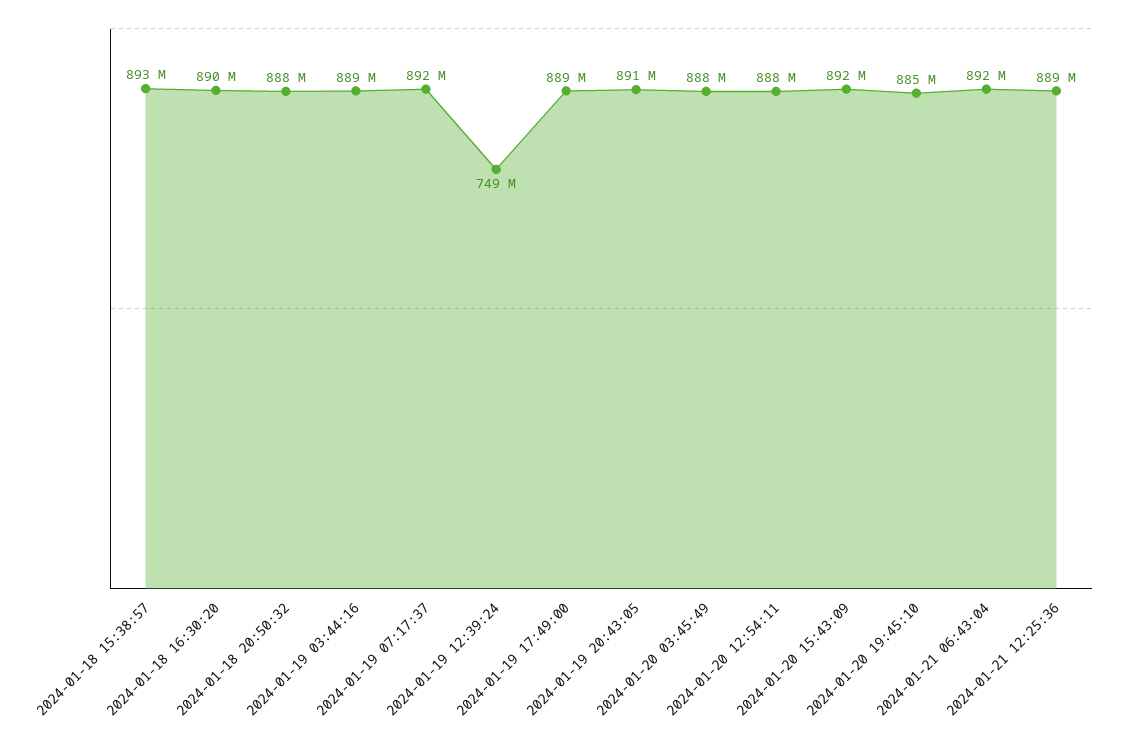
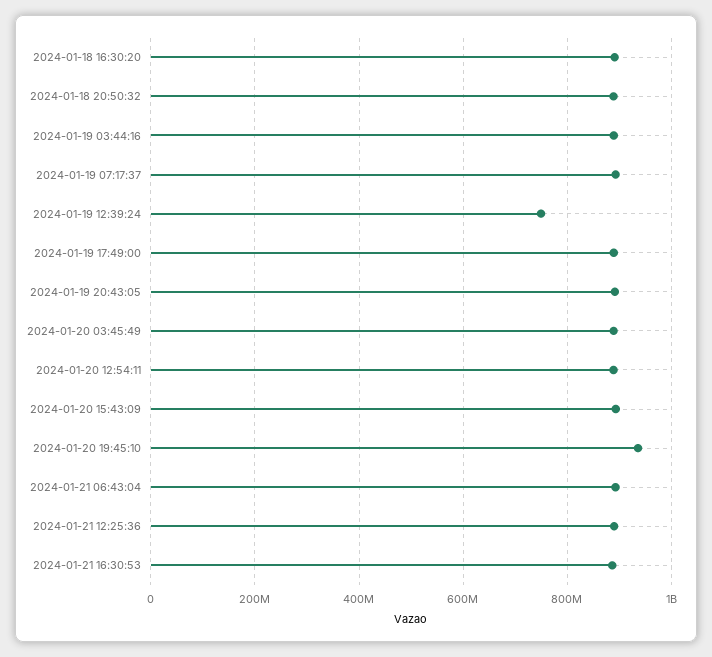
2024-01-18 15:38:57: 893000000 -> none
2024-01-20 19:45:10: 885000000 -> 940000000
2024-01-21 16:30:53: none -> 880000000

